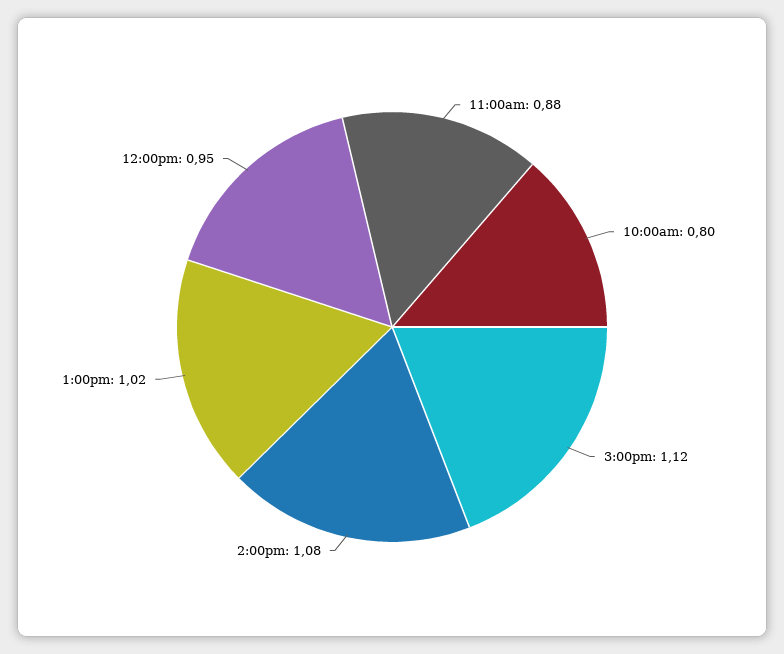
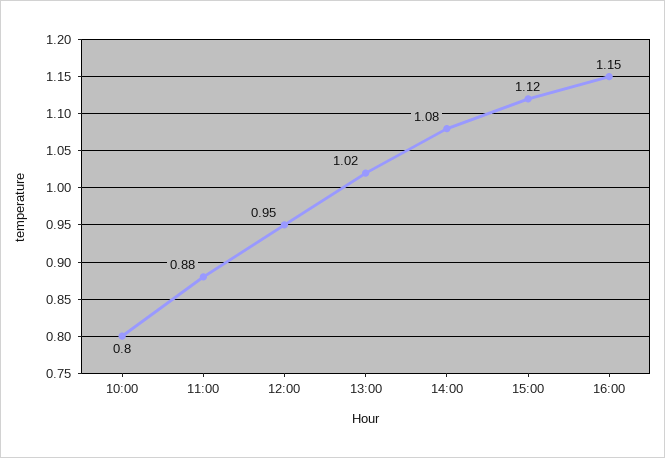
16:00: none -> 1.15

